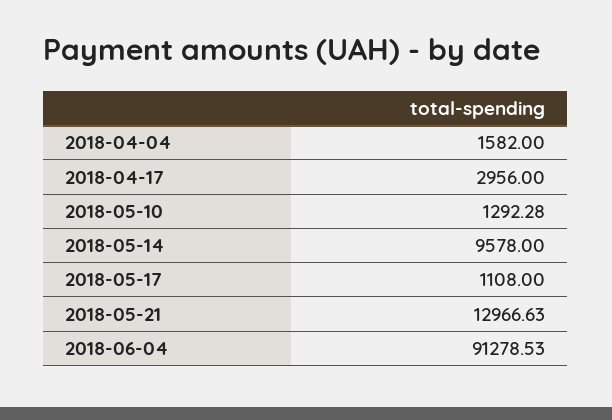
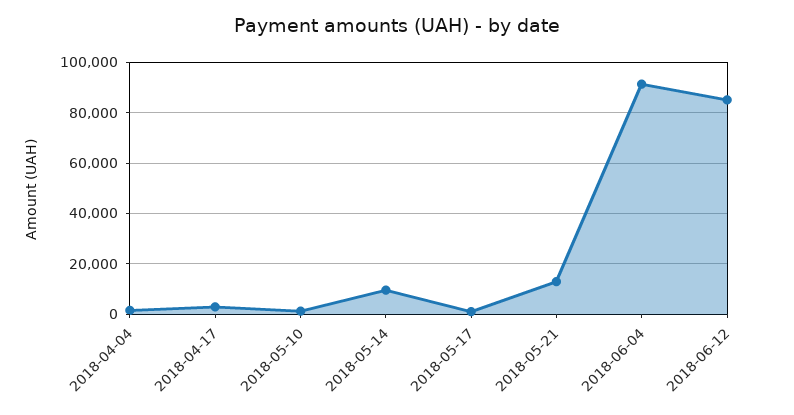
2018-06-12: none -> 85000

